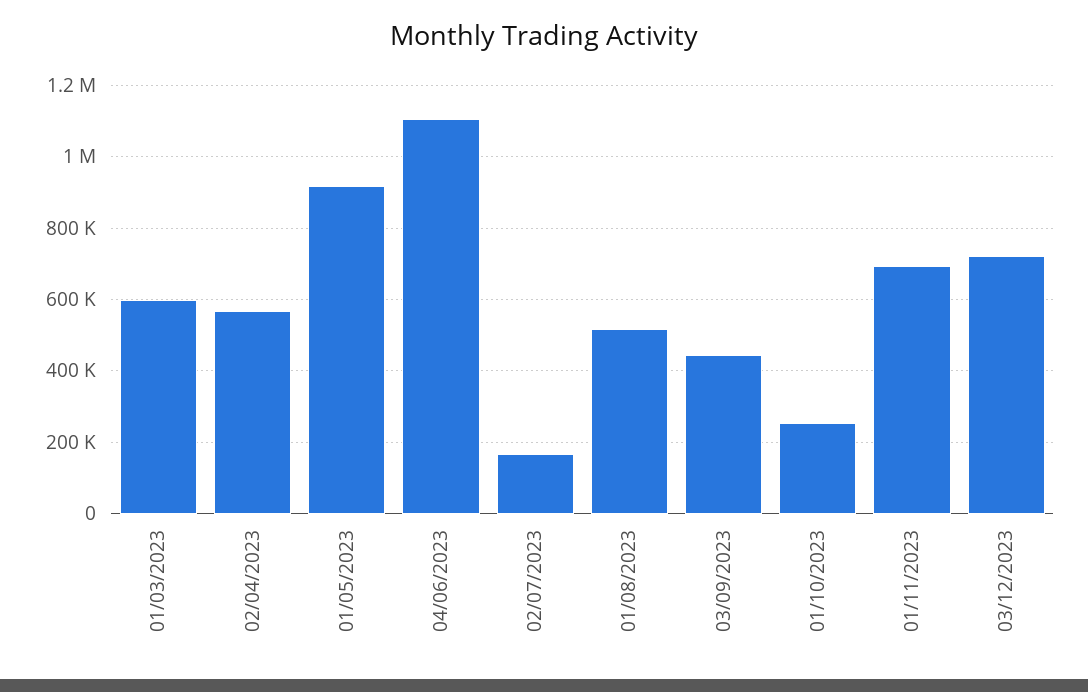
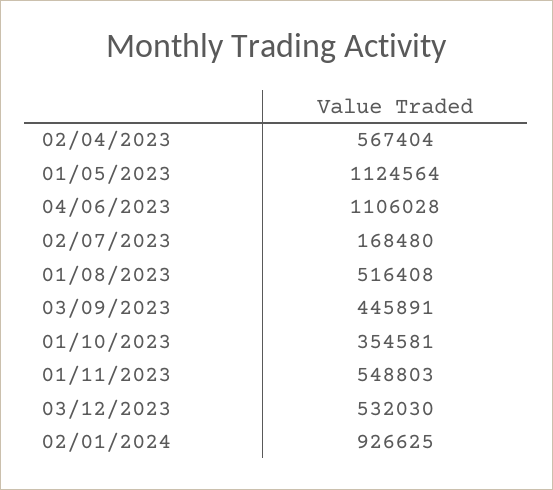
01/03/2023: 600000 -> none
01/05/2023: 920000 -> 1124564
01/10/2023: 260000 -> 354581
01/11/2023: 700000 -> 548803
03/12/2023: 720000 -> 532030
02/01/2024: none -> 926625

